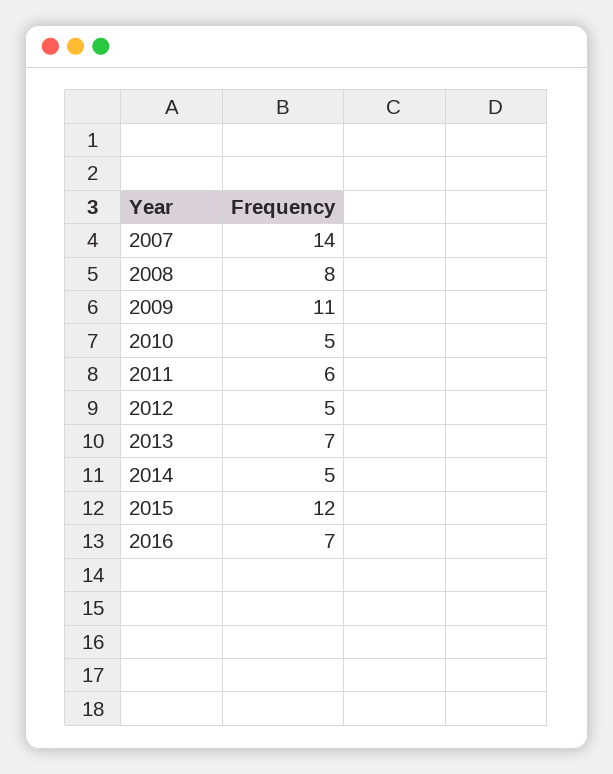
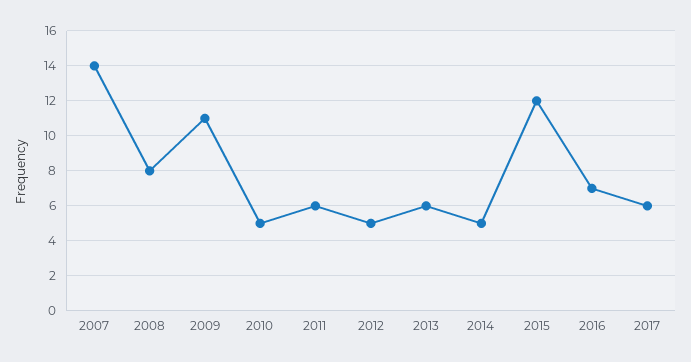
2013: 7 -> 6
2017: none -> 6

